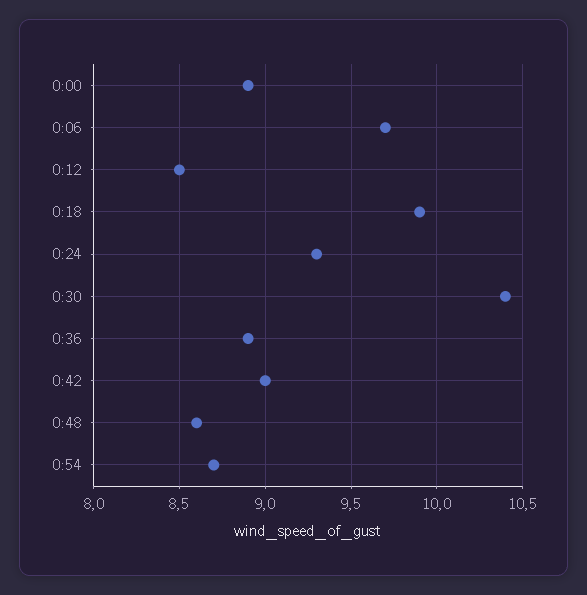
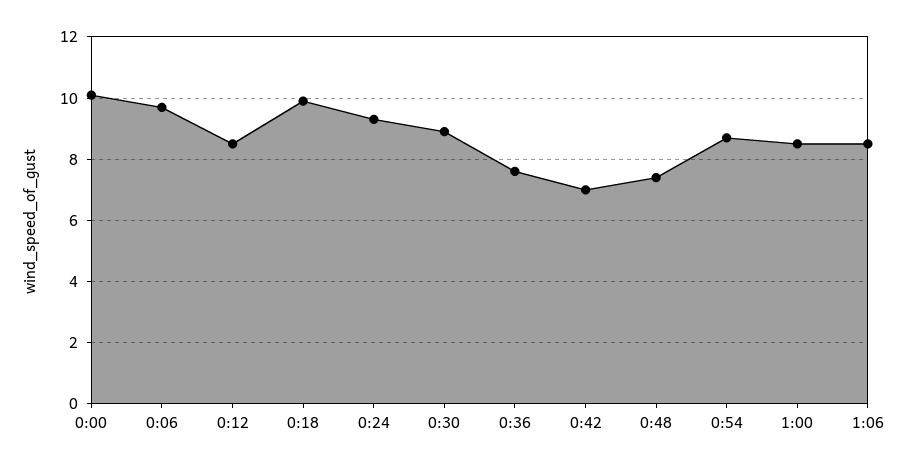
0:00: 8.9 -> 10
0:30: 10.4 -> 9
0:36: 8.9 -> 7.5
0:42: 9 -> 7
0:48: 8.6 -> 7.5
1:00: none -> 8.5
1:06: none -> 8.5

